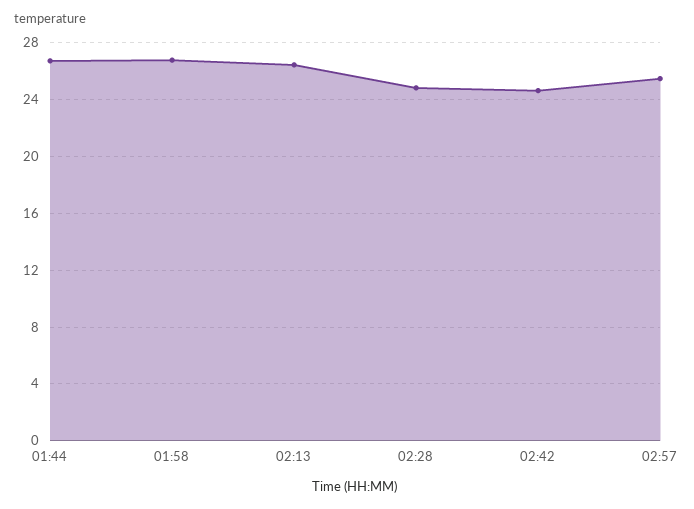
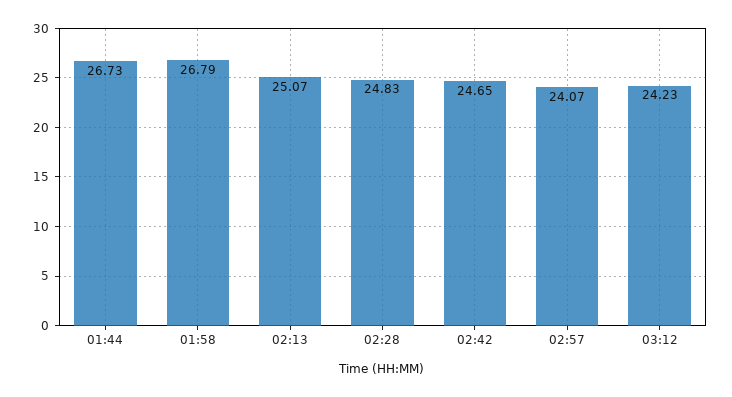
02:13: 26.5 -> 25.07
02:57: 25.5 -> 24.07
03:12: none -> 24.23

